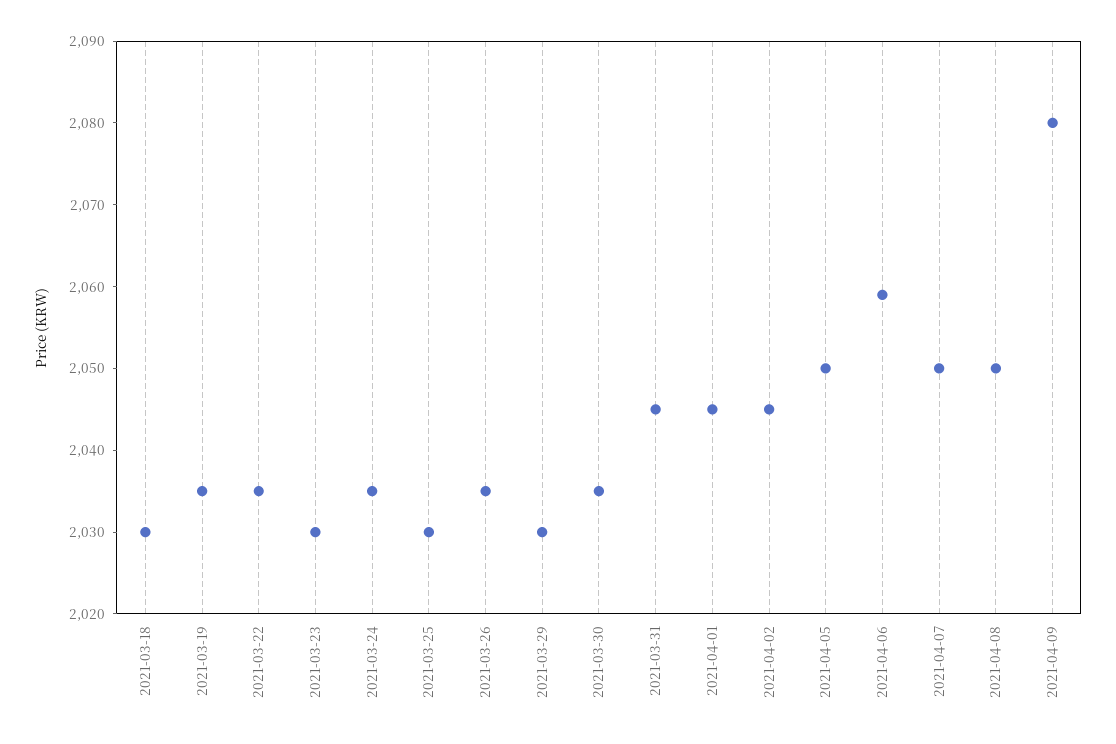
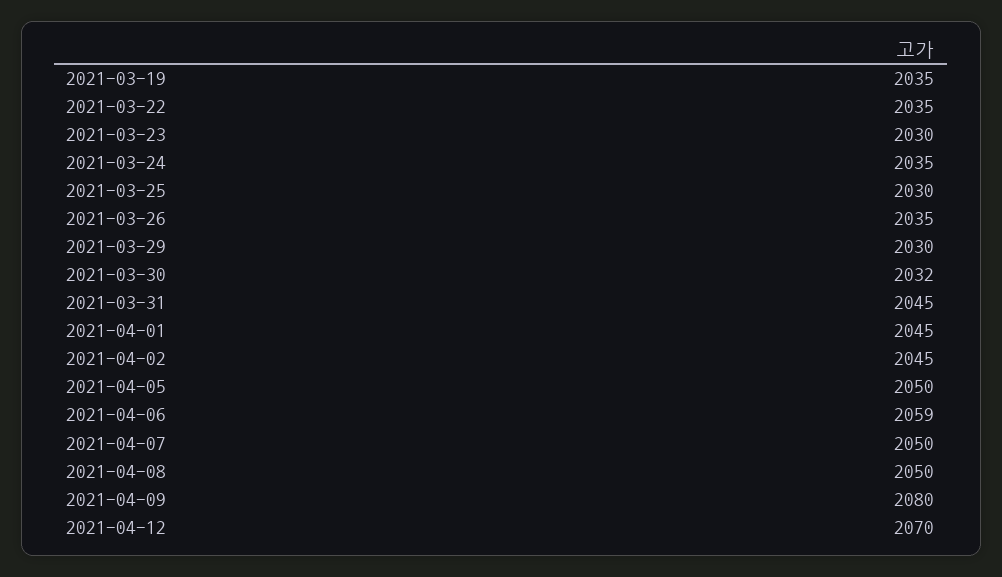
2021-03-18: 2030 -> none
2021-03-30: 2035 -> 2032
2021-04-12: none -> 2070

